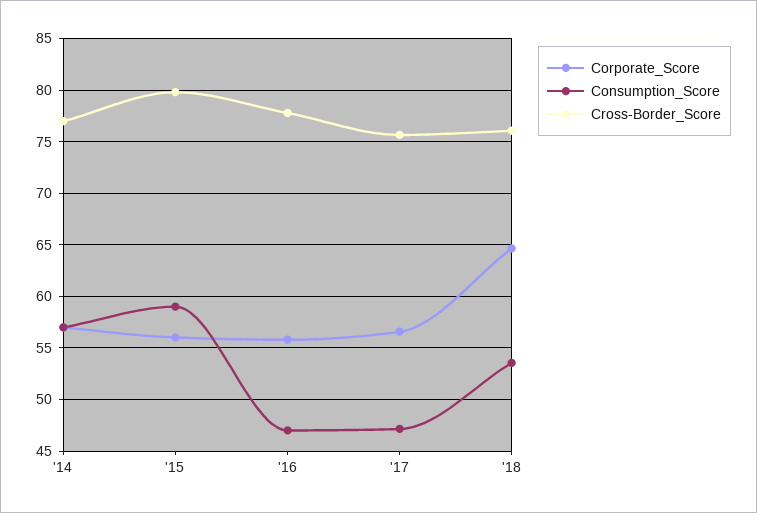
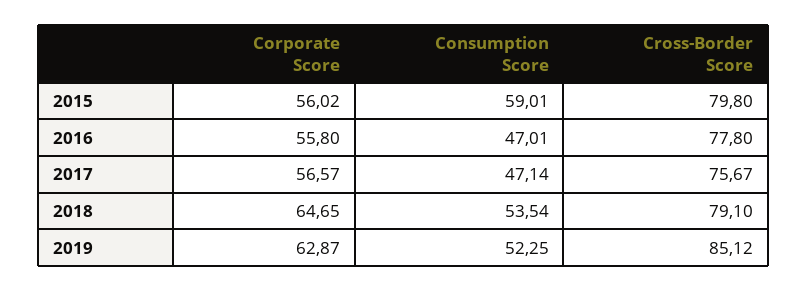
Corporate_Score, '14: 57 -> none
Consumption_Score, '14: 57 -> none
Cross-Border_Score, '14: 77 -> none
Cross-Border_Score, '18: 76 -> 79.1
Corporate_Score, 2019: none -> 62.87
Consumption_Score, 2019: none -> 52.25
Cross-Border_Score, 2019: none -> 85.12

